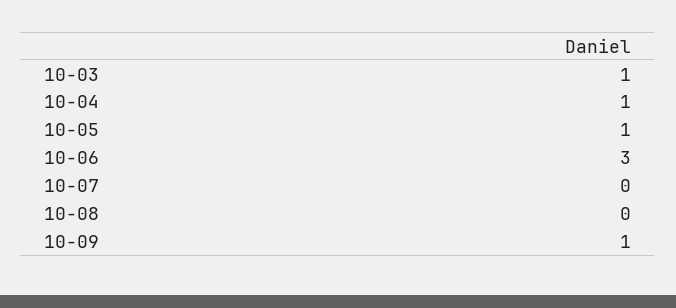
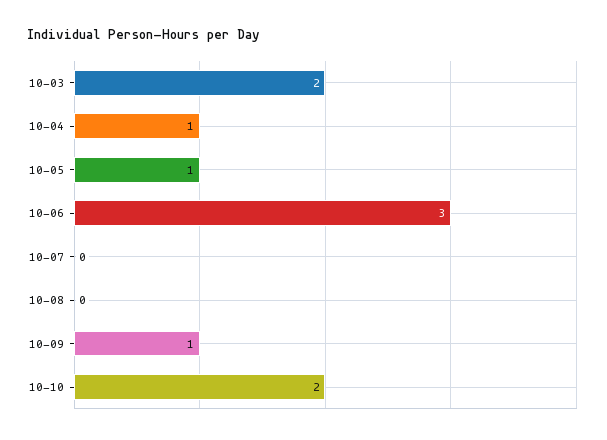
10-03: 1 -> 2
10-10: none -> 2

